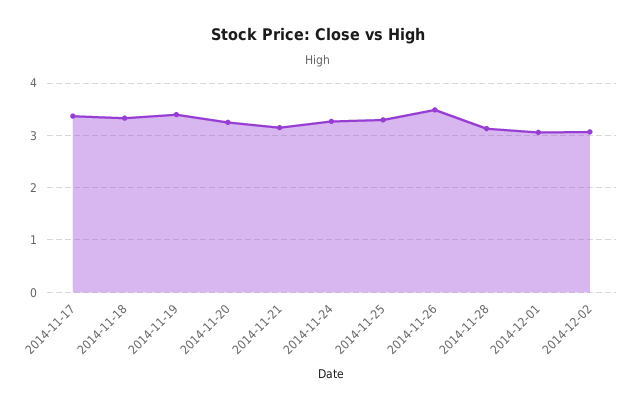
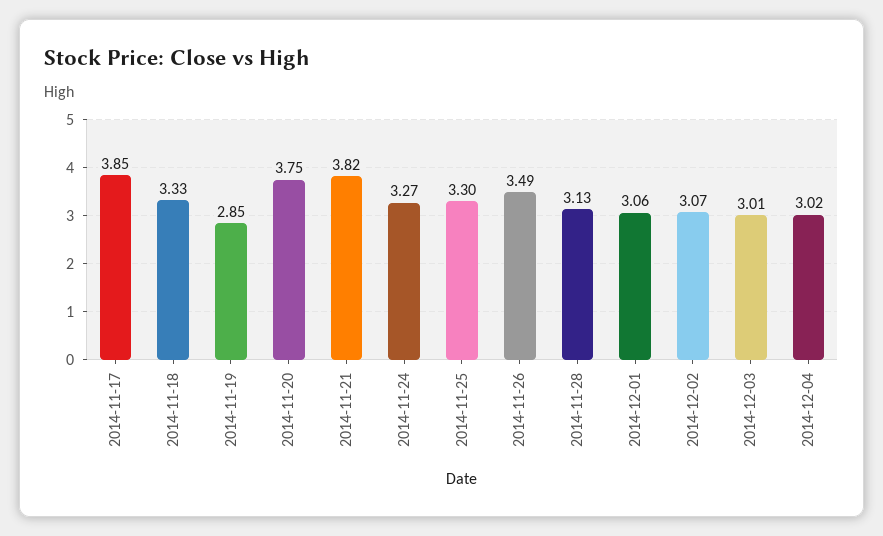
2014-11-17: 3.4 -> 3.85
2014-11-19: 3.4 -> 2.85
2014-11-20: 3.2 -> 3.75
2014-11-21: 3.2 -> 3.82
2014-12-03: none -> 3.01
2014-12-04: none -> 3.02

